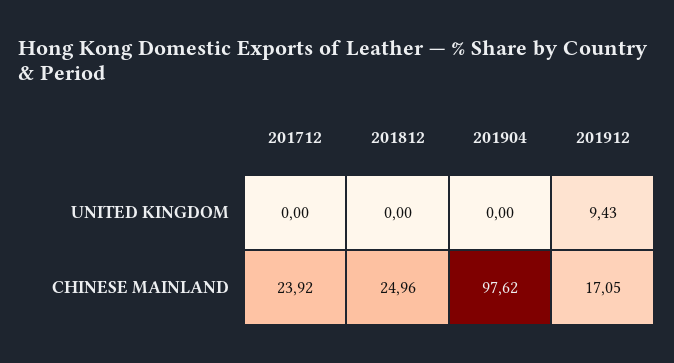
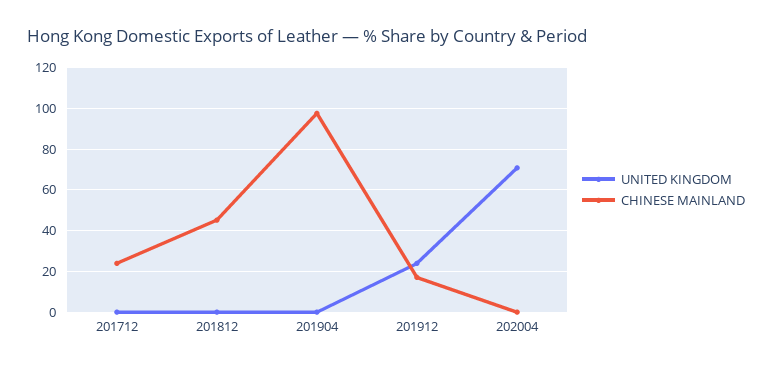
UNITED KINGDOM, 201912: 9.43 -> 25
CHINESE MAINLAND, 201812: 24.96 -> 45
UNITED KINGDOM, 202004: none -> 70
CHINESE MAINLAND, 202004: none -> 0

